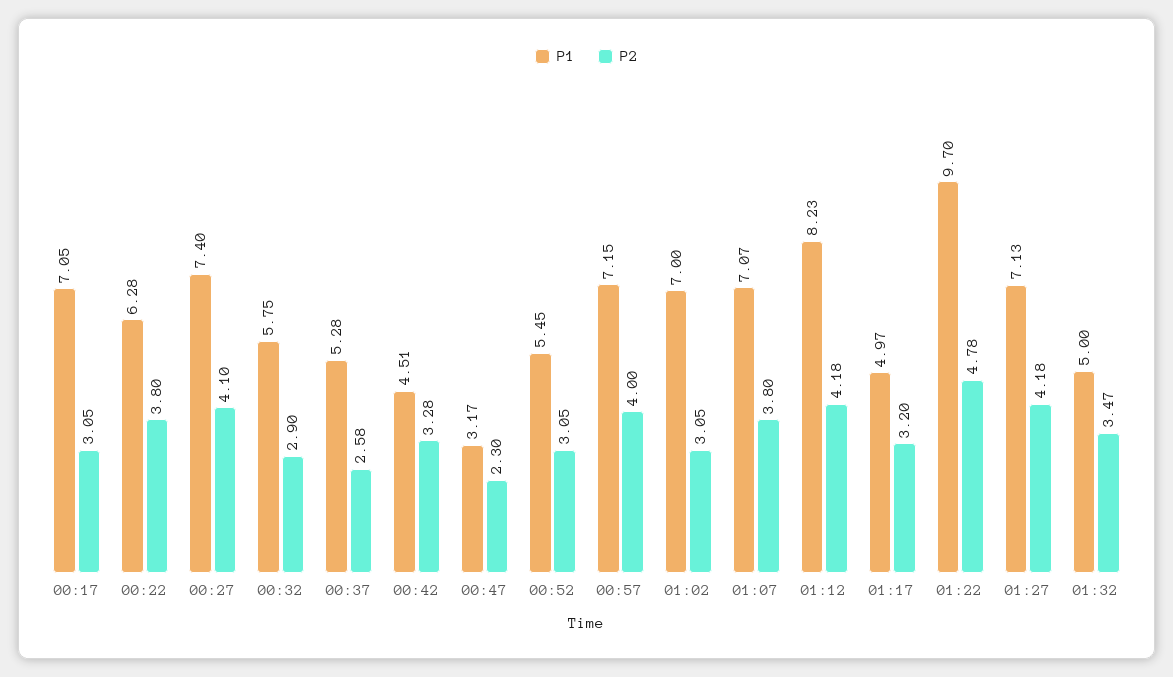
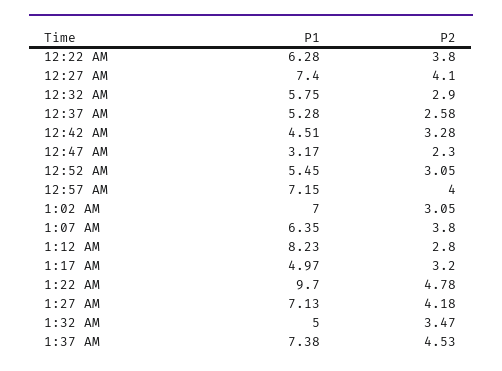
P1, 00:17: 7.05 -> none
P2, 00:17: 3.05 -> none
P1, 01:07: 7.07 -> 6.35
P2, 01:12: 4.18 -> 2.8
P1, 1:37 AM: none -> 7.38
P2, 1:37 AM: none -> 4.53

